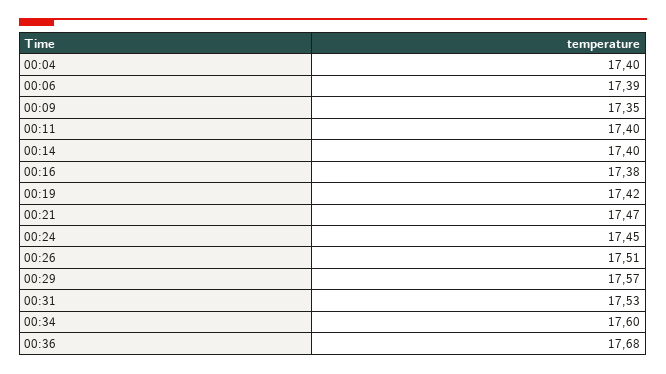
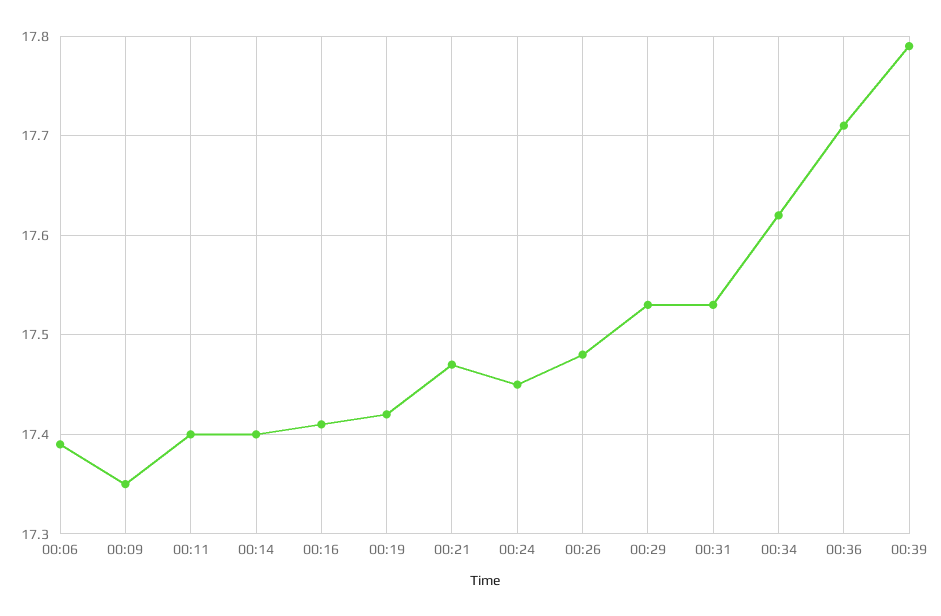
00:04: 17.4 -> none
00:16: 17.38 -> 17.41
00:26: 17.51 -> 17.48
00:29: 17.57 -> 17.53
00:34: 17.6 -> 17.62
00:36: 17.68 -> 17.71
00:39: none -> 17.79

